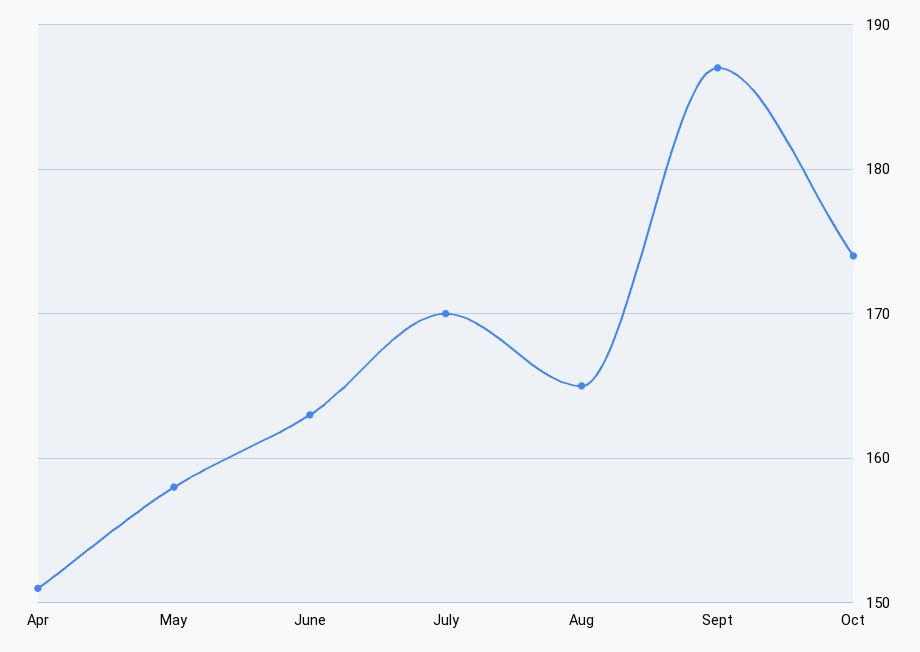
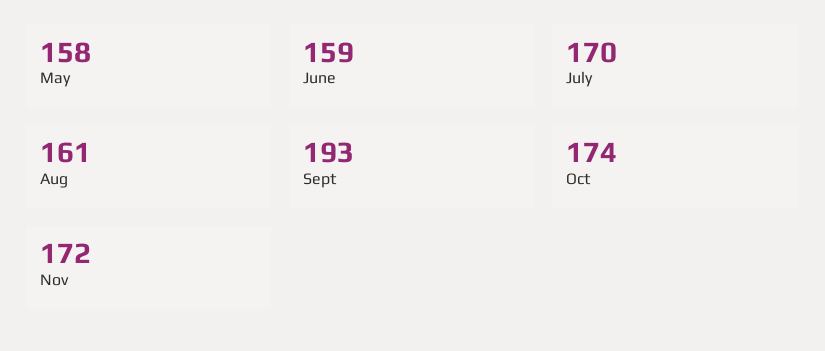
Apr: 151 -> none
June: 163 -> 159
Aug: 165 -> 161
Sept: 187 -> 193
Nov: none -> 172

